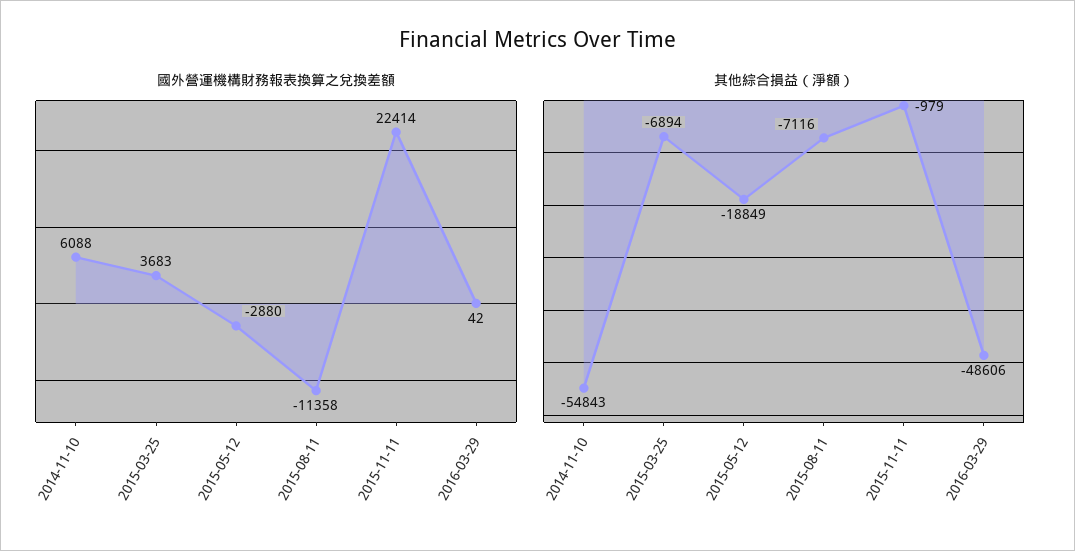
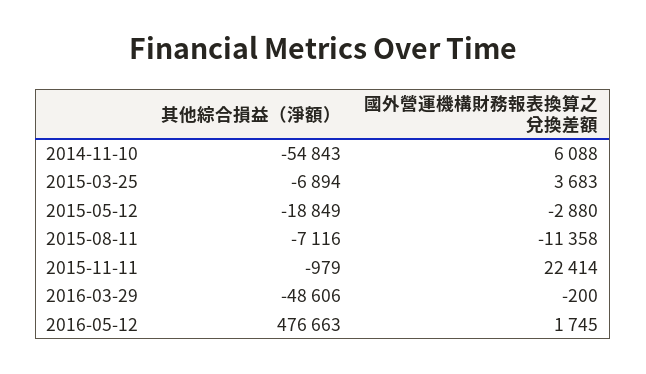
國外營運機構財務報表換算之兌換差額, 2016-03-29: 42 -> -200
其他綜合損益（淨額）, 2016-05-12: none -> 476663
國外營運機構財務報表換算之兌換差額, 2016-05-12: none -> 1745

